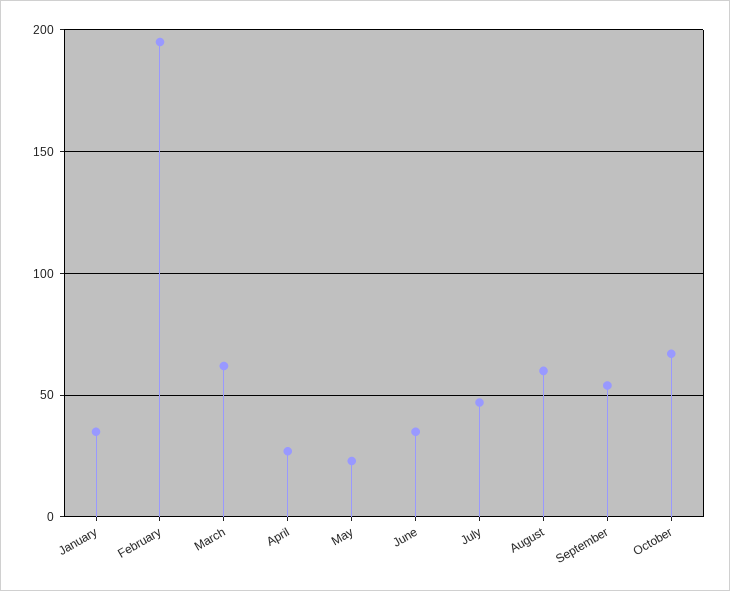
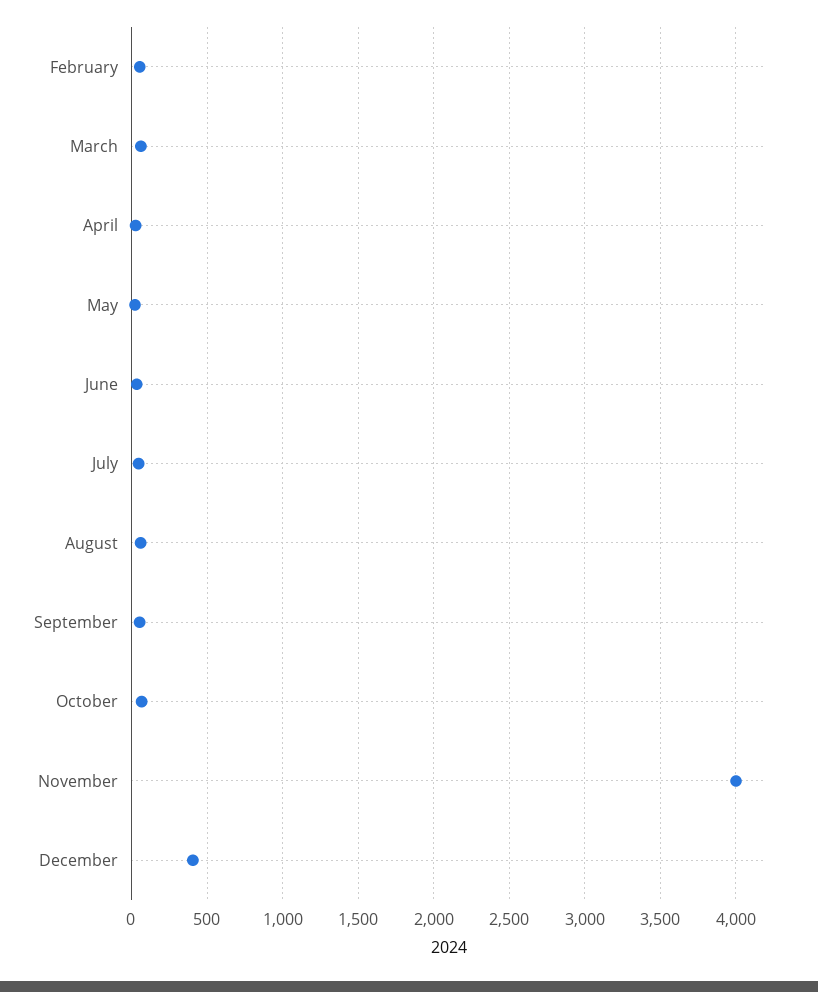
January: 35 -> none
February: 195 -> 50
November: none -> 4000
December: none -> 400

